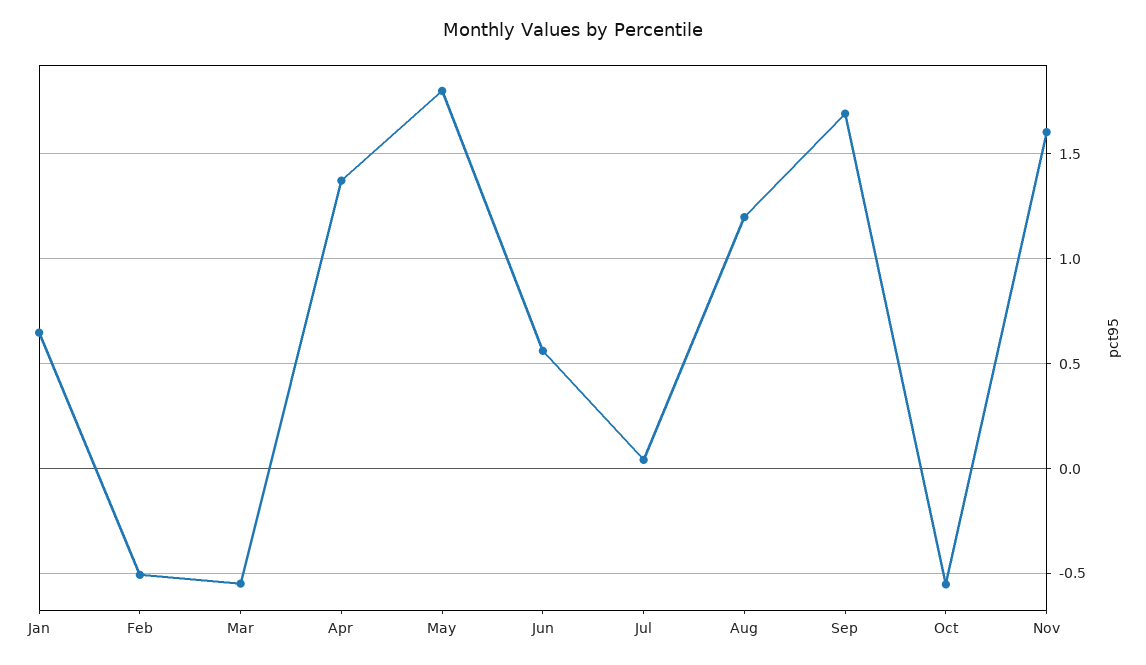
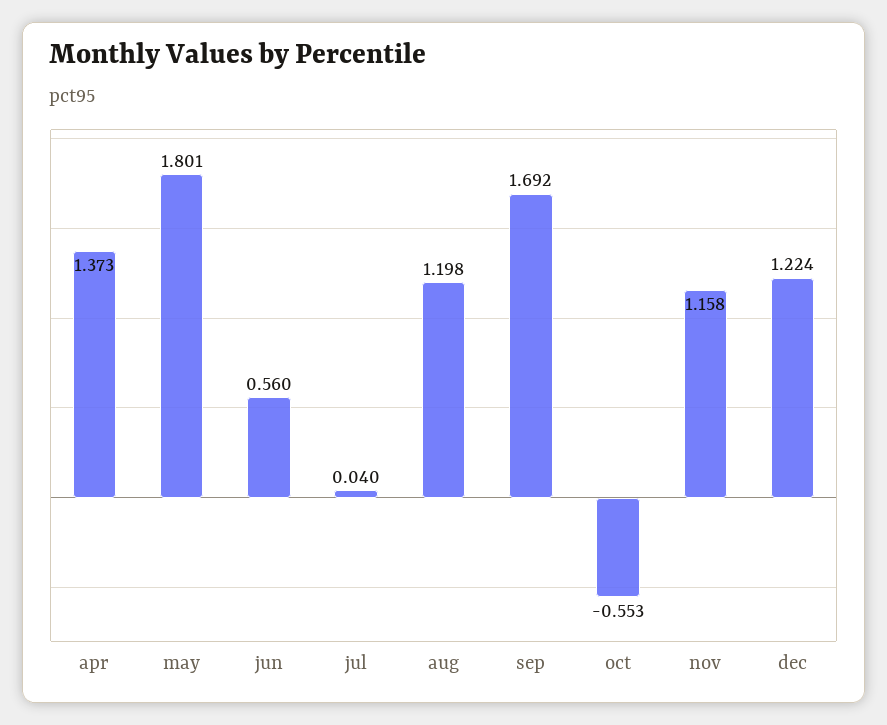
Jan: 0.65 -> none
Feb: -0.5 -> none
Mar: -0.55 -> none
Nov: 1.6 -> 1.158
dec: none -> 1.224

